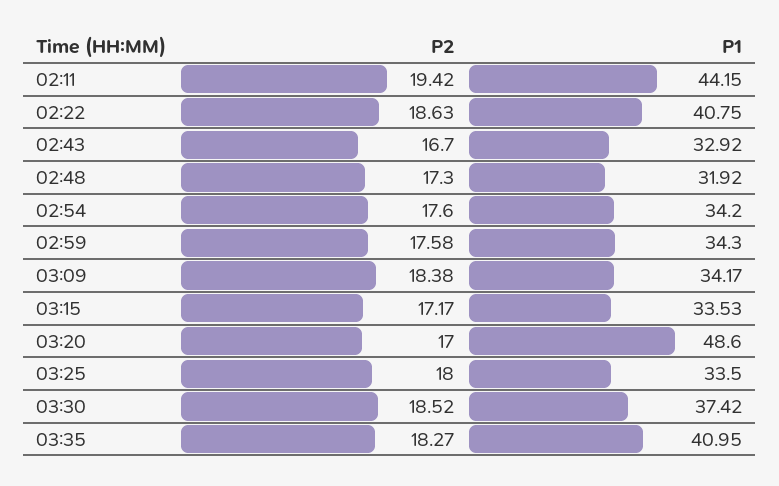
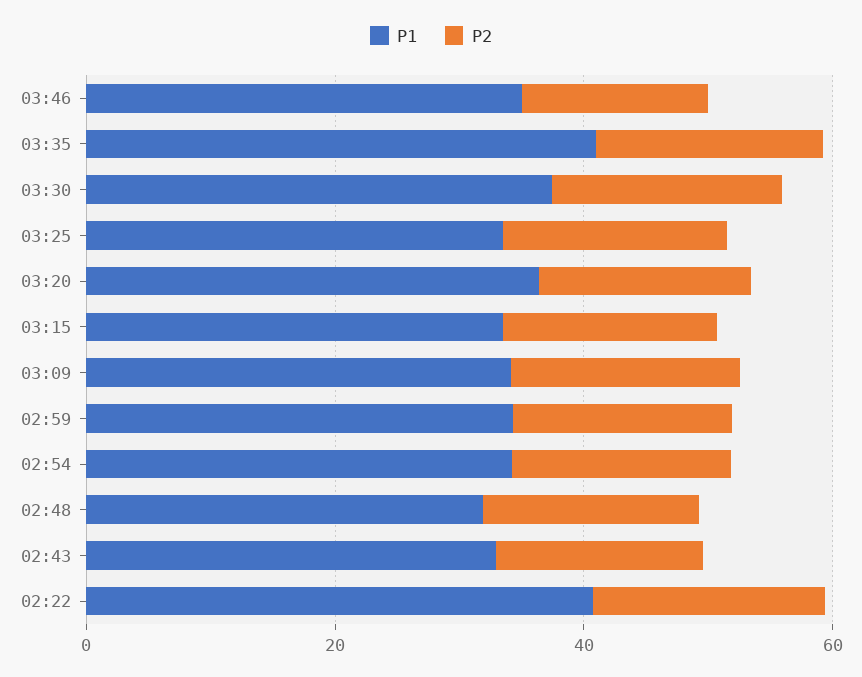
P2, 02:11: 19.42 -> none
P1, 02:11: 44.15 -> none
P1, 03:20: 48.6 -> 35
P1, 03:46: none -> 35
P2, 03:46: none -> 15

